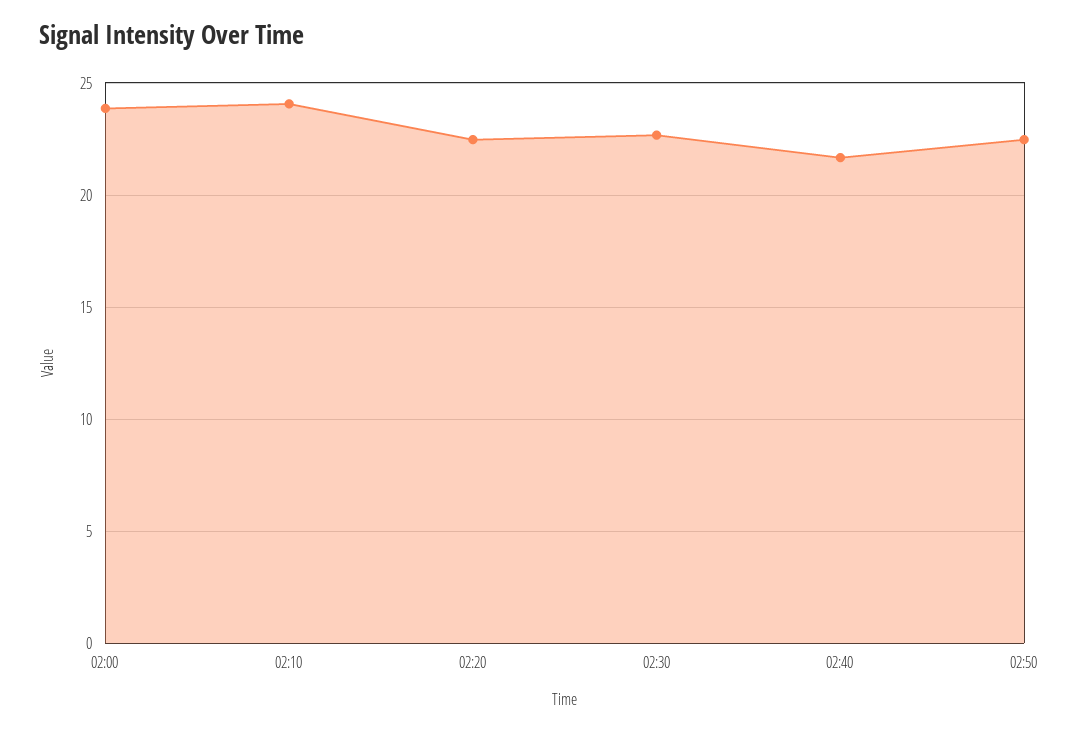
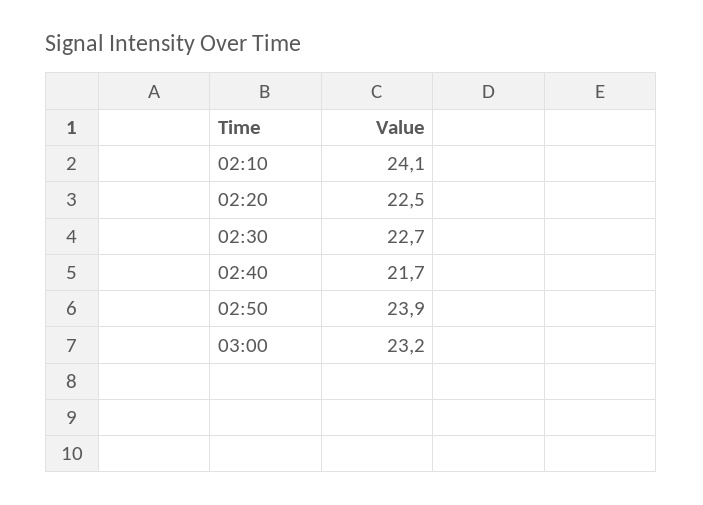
02:00: 24 -> none
02:50: 22.5 -> 23.9
03:00: none -> 23.2

